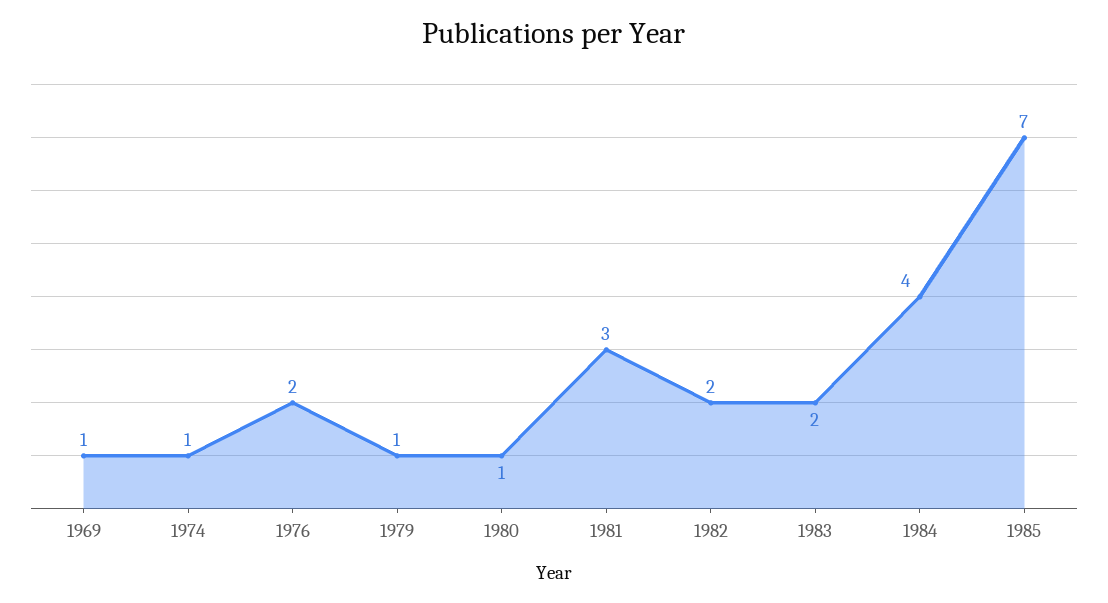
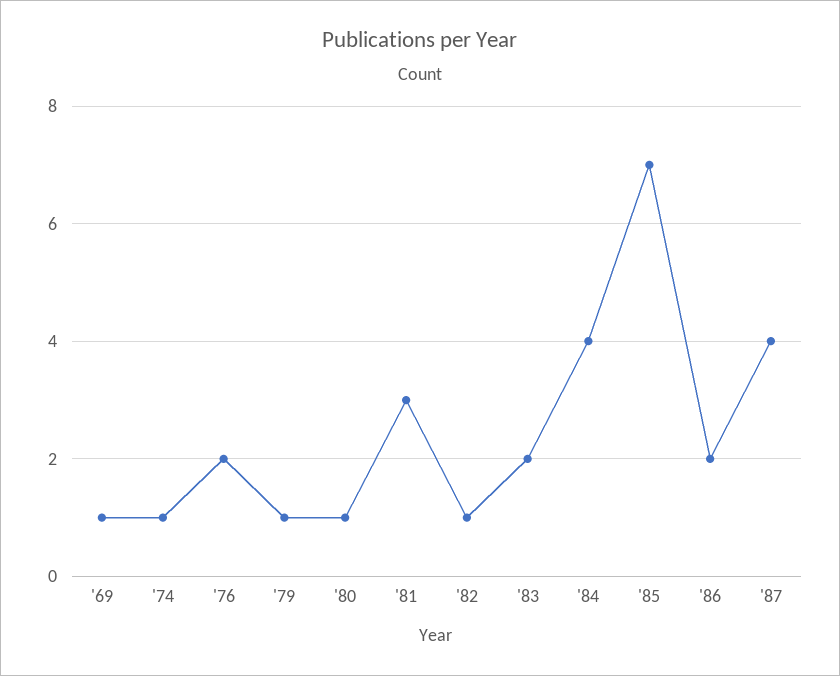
1982: 2 -> 1
'86: none -> 2
'87: none -> 4

